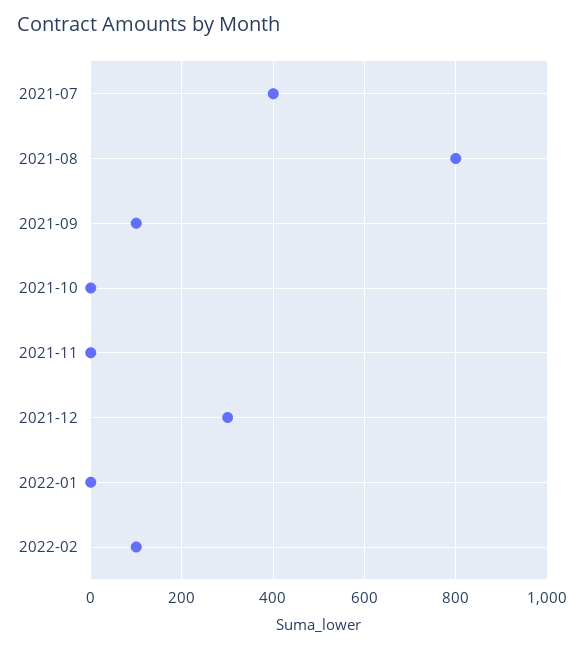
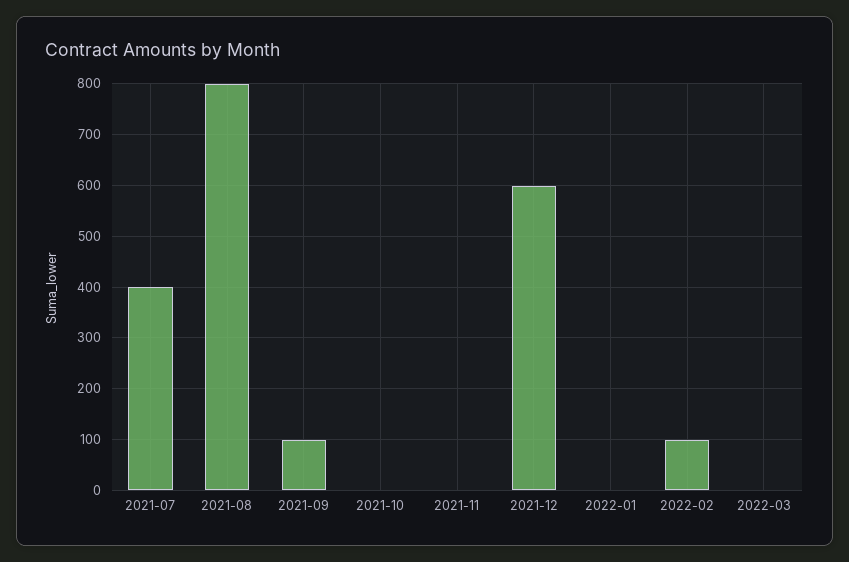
2021-12: 300 -> 600
2022-03: none -> 0

